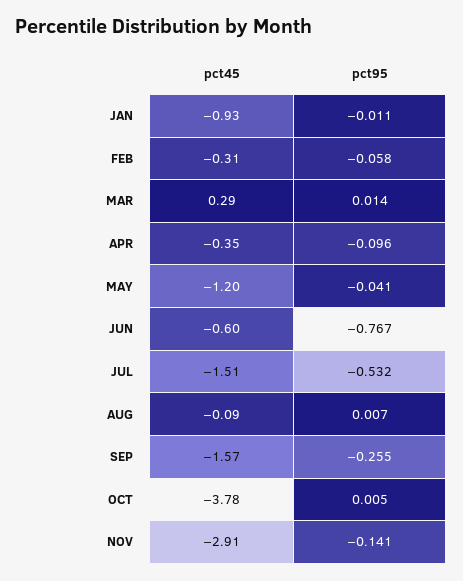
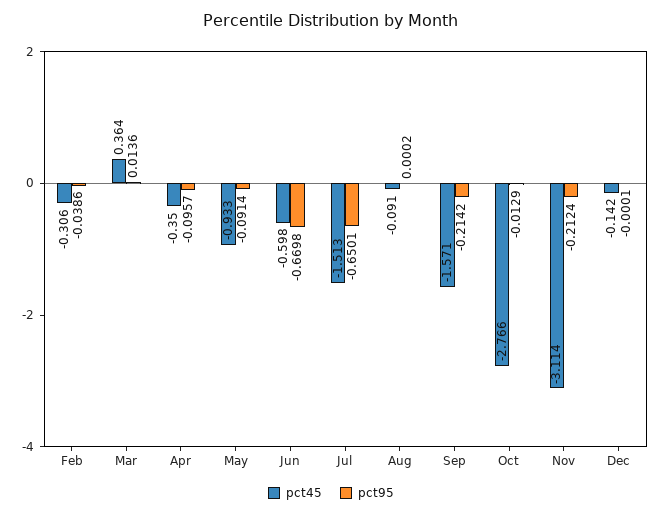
pct45, JAN: -0.93 -> none
pct95, JAN: -0.011 -> none
pct95, FEB: -0.058 -> -0.0386
pct45, MAR: 0.29 -> 0.364
pct45, MAY: -1.2 -> -0.933
pct95, MAY: -0.041 -> -0.0914
pct95, JUN: -0.767 -> -0.6698
pct95, JUL: -0.532 -> -0.6501
pct95, AUG: 0.007 -> 0.0002
pct95, SEP: -0.255 -> -0.2142
pct45, OCT: -3.78 -> -2.766
pct95, OCT: 0.005 -> -0.0129
pct45, NOV: -2.91 -> -3.114
pct95, NOV: -0.141 -> -0.2124
pct45, Dec: none -> -0.142
pct95, Dec: none -> -0.0001

